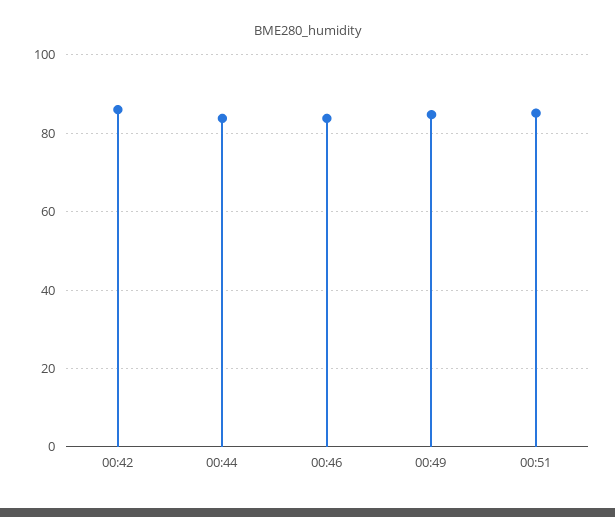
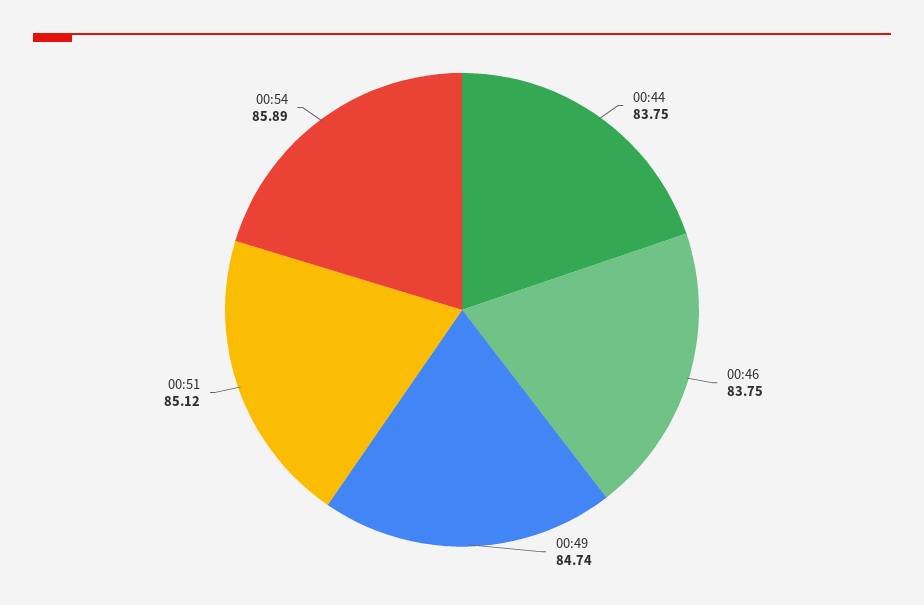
00:42: 86 -> none
00:54: none -> 85.89

